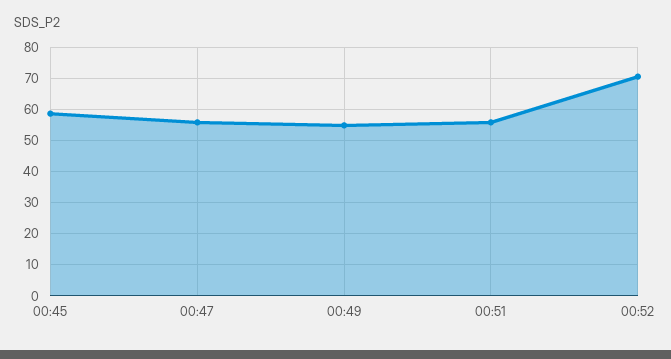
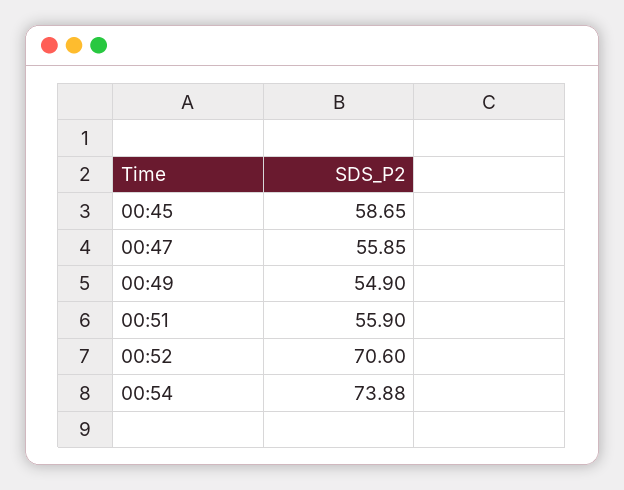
00:54: none -> 73.88

